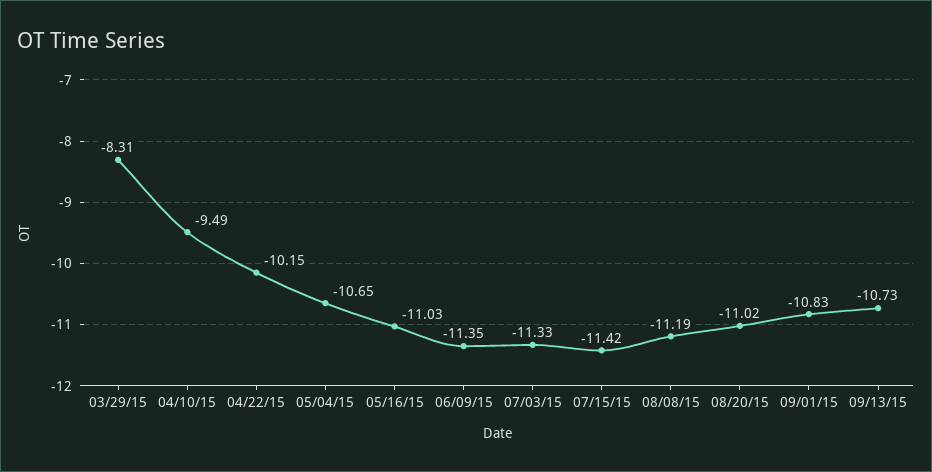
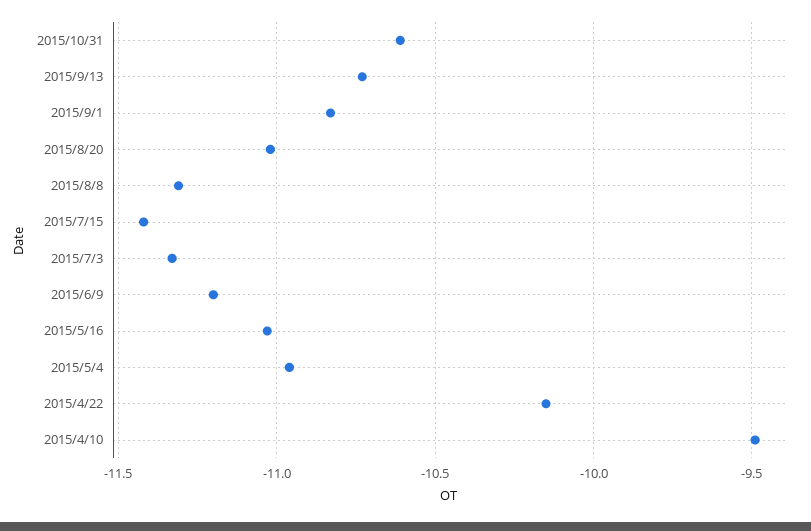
03/29/15: -8.31 -> none
05/04/15: -10.65 -> -10.95
06/09/15: -11.35 -> -11.2
08/08/15: -11.19 -> -11.3
2015/10/31: none -> -10.6

